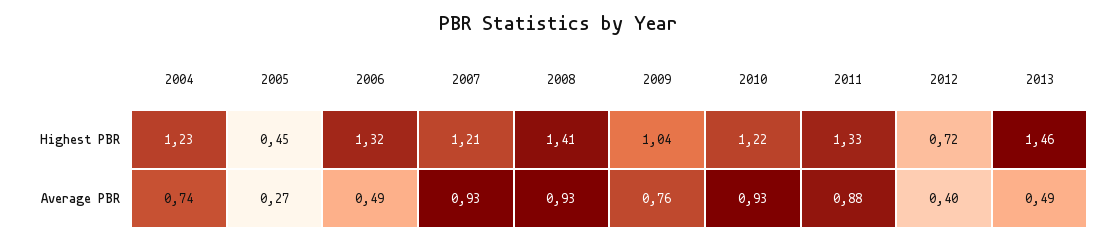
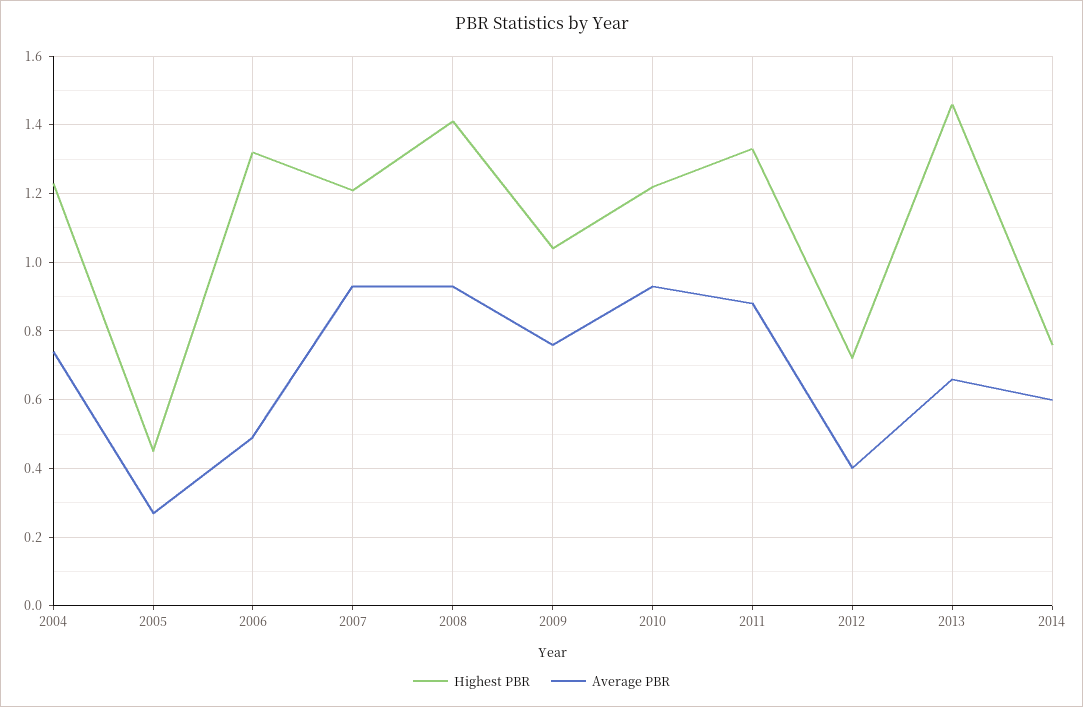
Average PBR, 2013: 0.49 -> 0.65
Highest PBR, 2014: none -> 0.75
Average PBR, 2014: none -> 0.6

